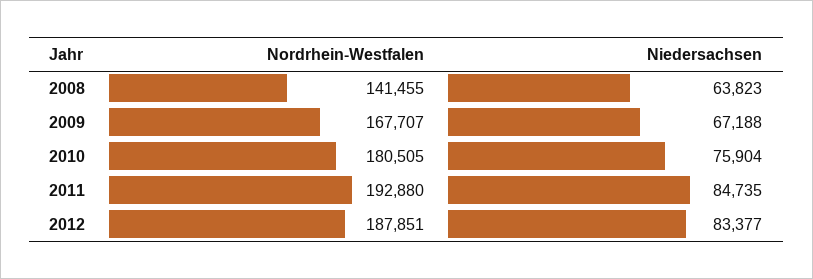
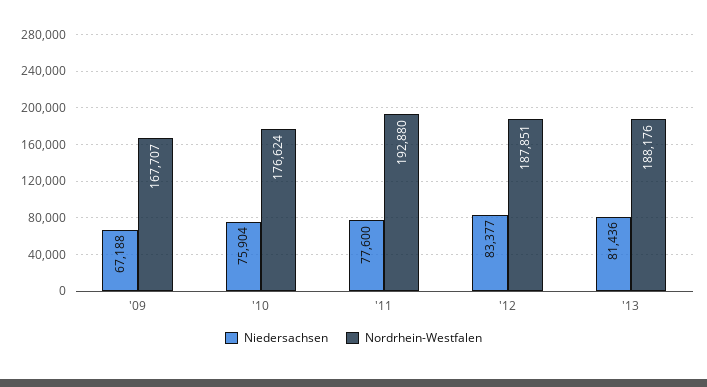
Nordrhein-Westfalen, 2008: 141455 -> none
Niedersachsen, 2008: 63823 -> none
Nordrhein-Westfalen, 2010: 180505 -> 176624
Niedersachsen, 2011: 84735 -> 77600
Niedersachsen, '13: none -> 81436
Nordrhein-Westfalen, '13: none -> 188176

